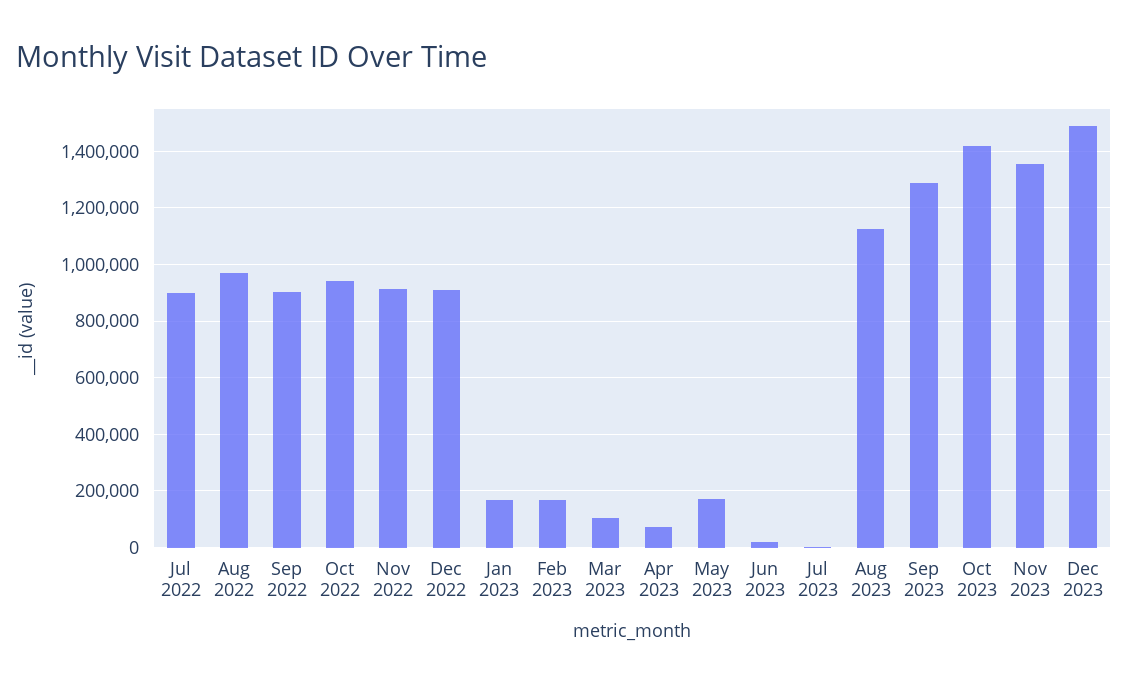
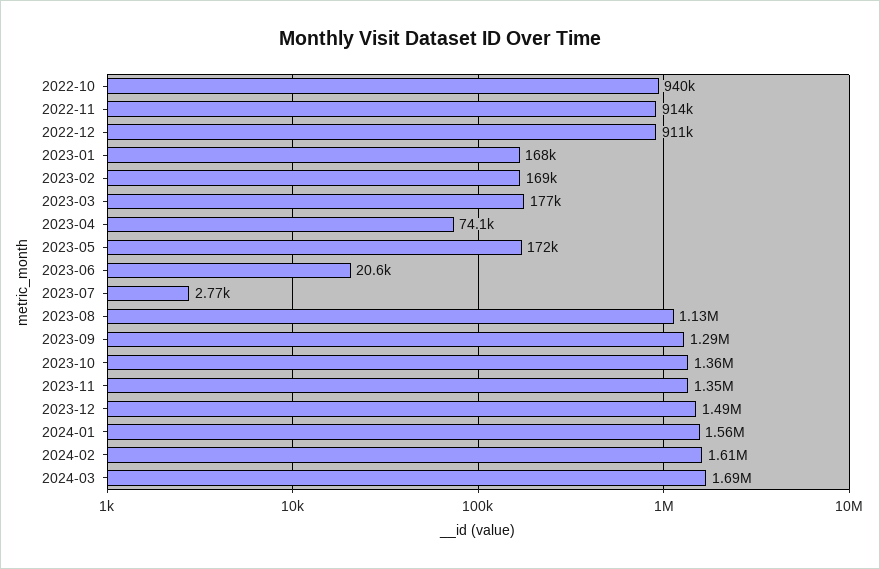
Jul 2022: 900000 -> none
Aug 2022: 975000 -> none
Sep 2022: 900000 -> none
Mar 2023: 100000 -> 177000
Oct 2023: 1425000 -> 1360000
2024-01: none -> 1560000
2024-02: none -> 1610000
2024-03: none -> 1690000

